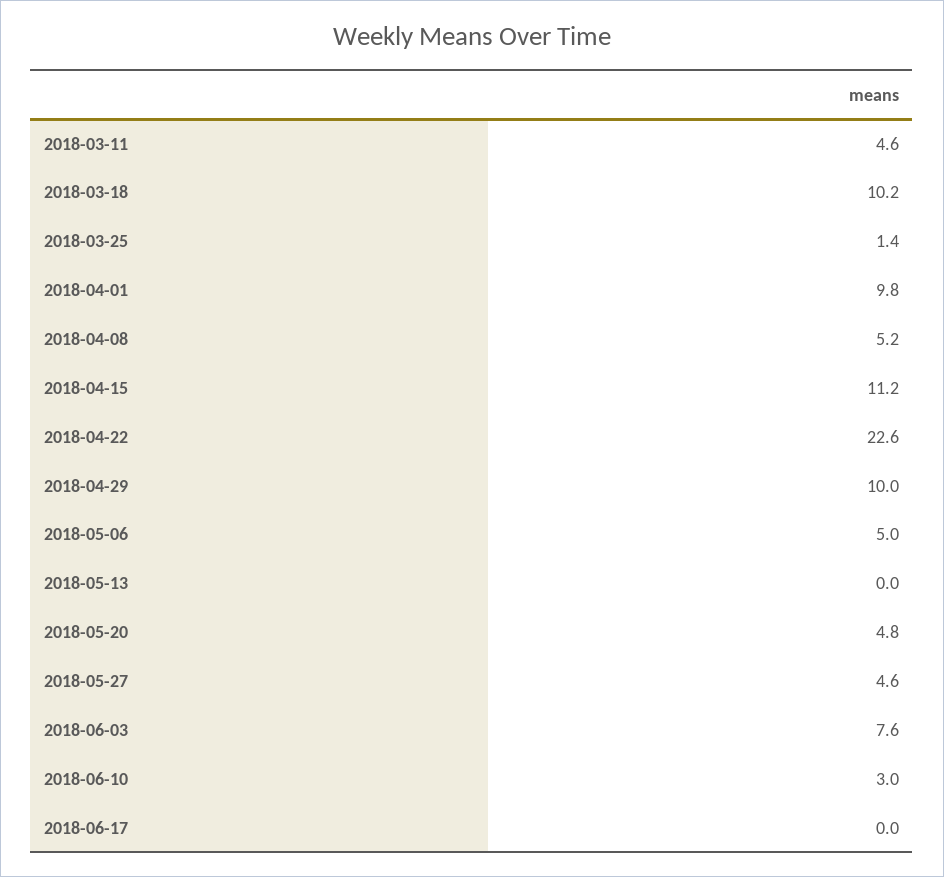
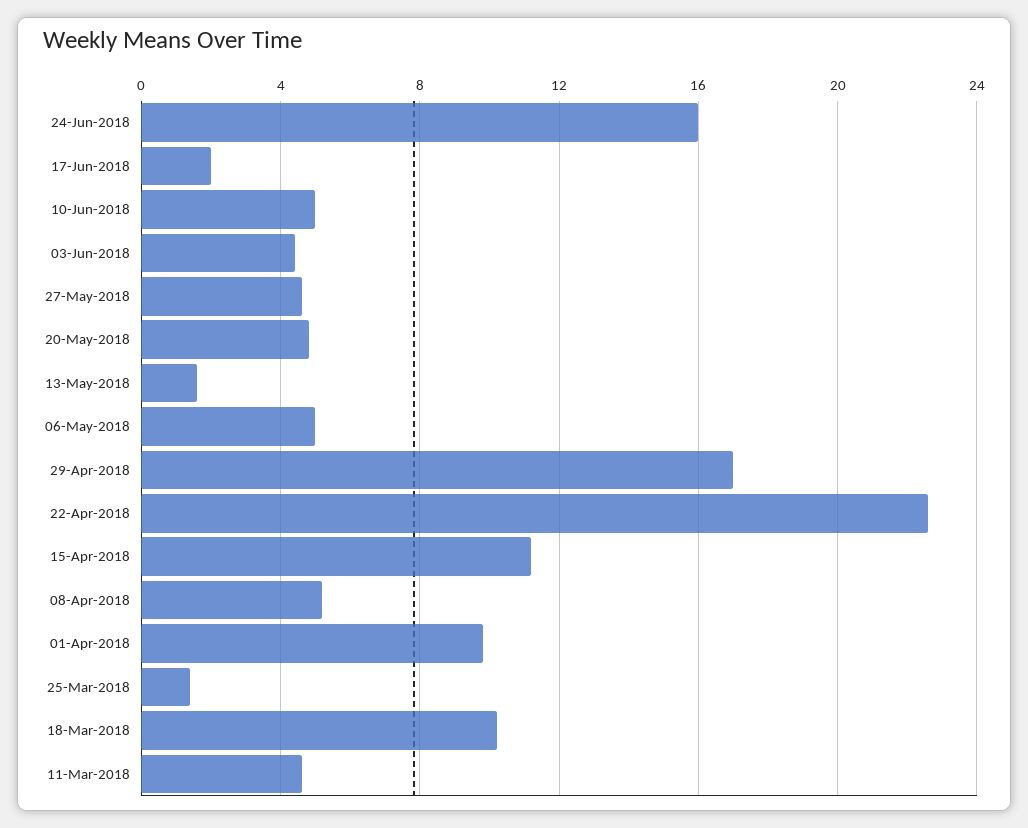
2018-04-29: 10 -> 17
2018-05-13: 0 -> 1.5
2018-06-03: 7.6 -> 4.5
2018-06-10: 3 -> 5
2018-06-17: 0 -> 2
24-Jun-2018: none -> 16

